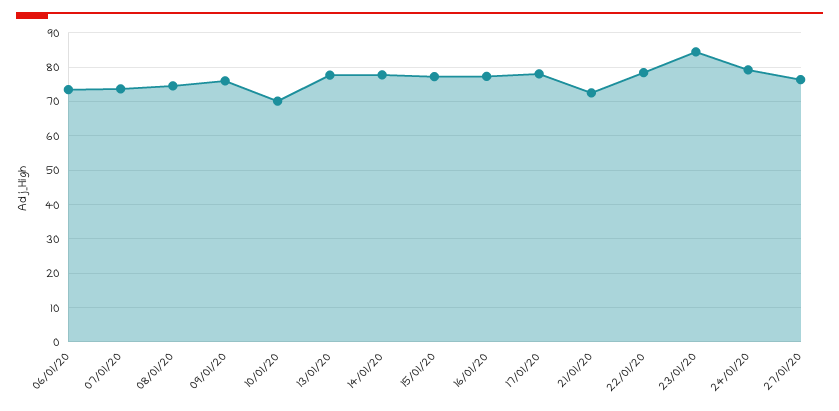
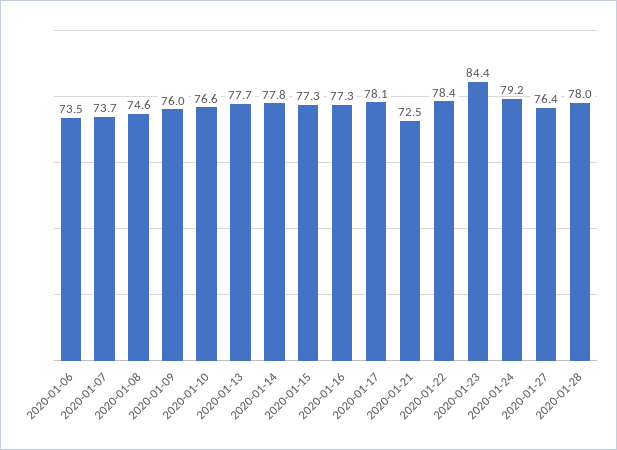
10/01/20: 70 -> 76.6
2020-01-28: none -> 78

